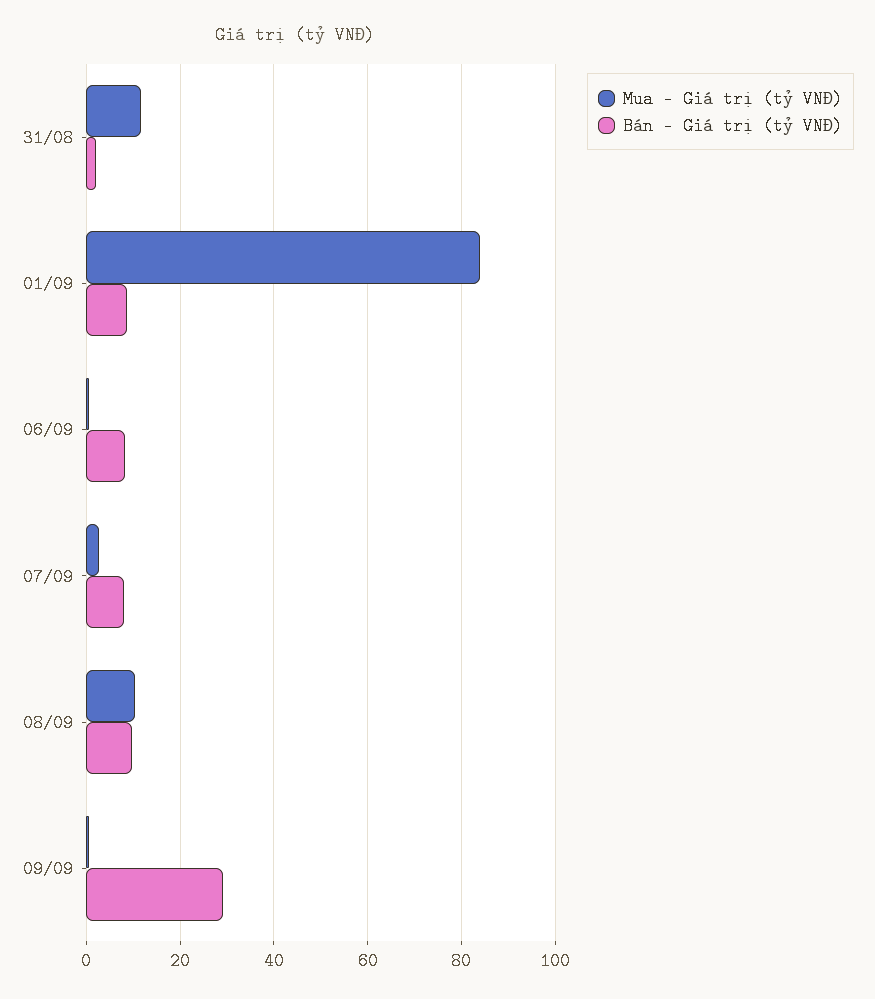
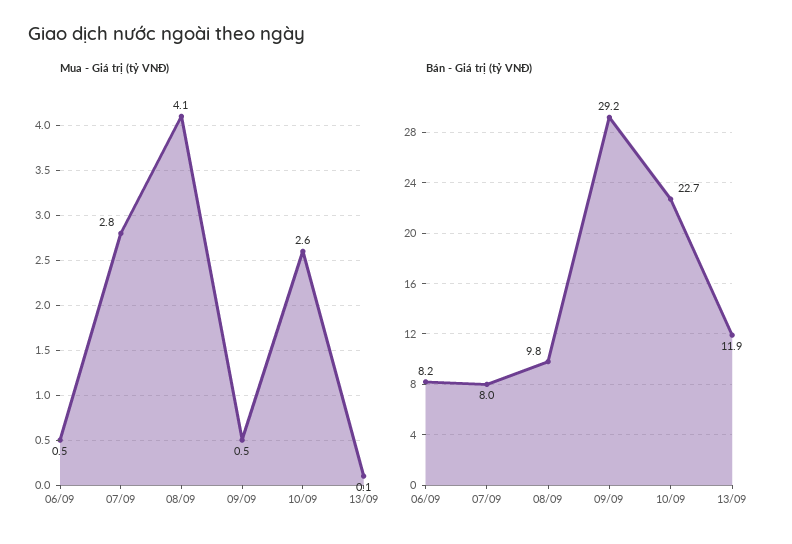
Mua - Giá trị (tỷ VNĐ), 31/08: 12 -> none
Bán - Giá trị (tỷ VNĐ), 31/08: 2 -> none
Mua - Giá trị (tỷ VNĐ), 01/09: 84 -> none
Bán - Giá trị (tỷ VNĐ), 01/09: 8 -> none
Mua - Giá trị (tỷ VNĐ), 08/09: 10 -> 4.1
Mua - Giá trị (tỷ VNĐ), 10/09: none -> 2.6
Mua - Giá trị (tỷ VNĐ), 13/09: none -> 0.1
Bán - Giá trị (tỷ VNĐ), 10/09: none -> 22.7
Bán - Giá trị (tỷ VNĐ), 13/09: none -> 11.9

